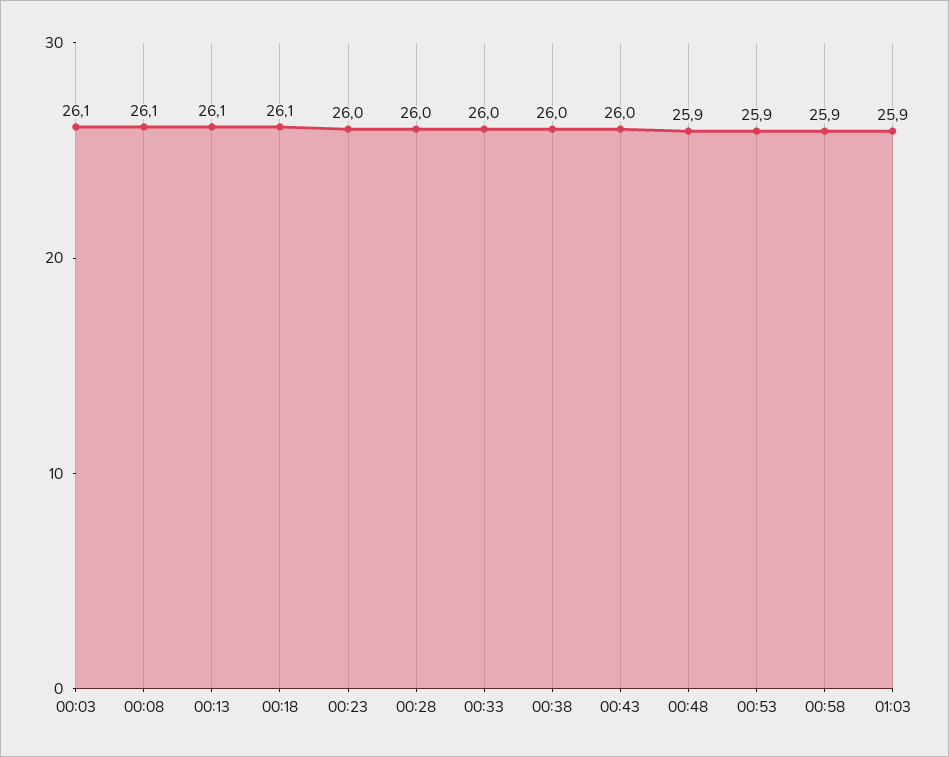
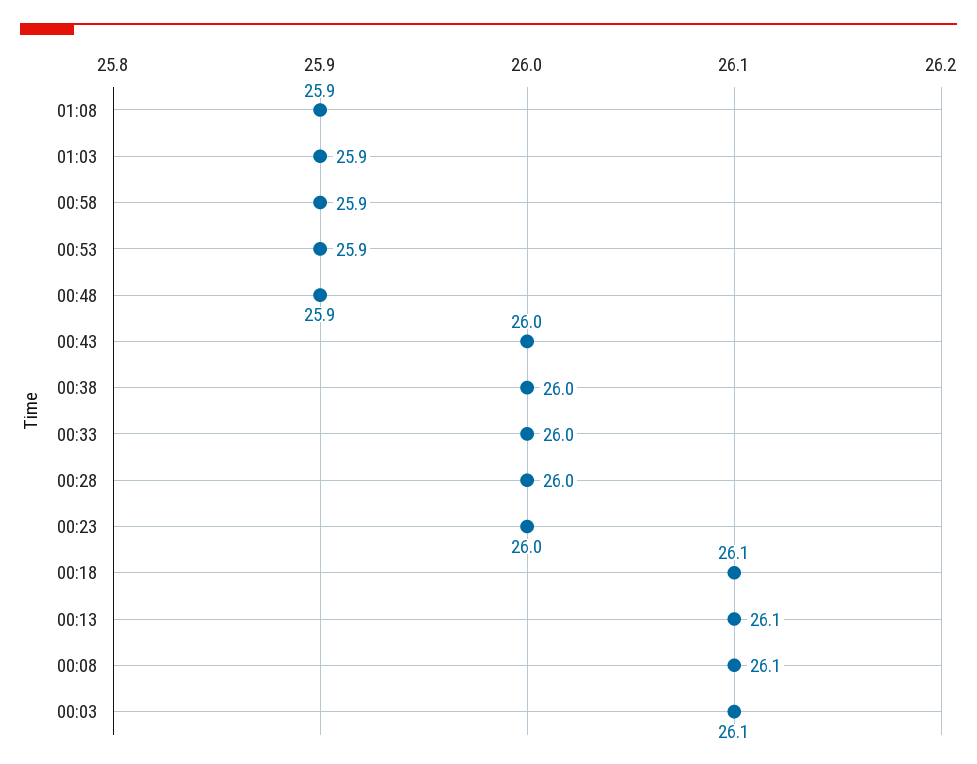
01:08: none -> 25.9

